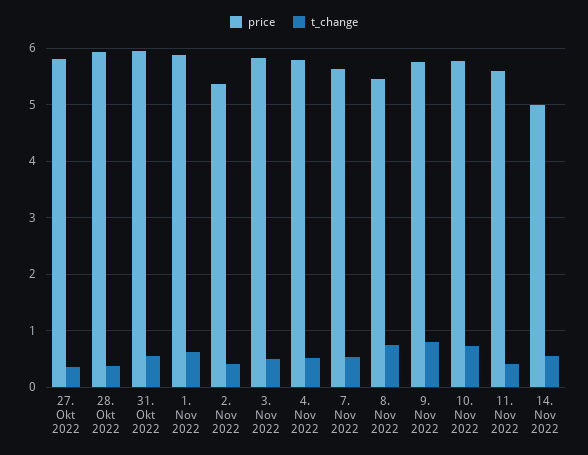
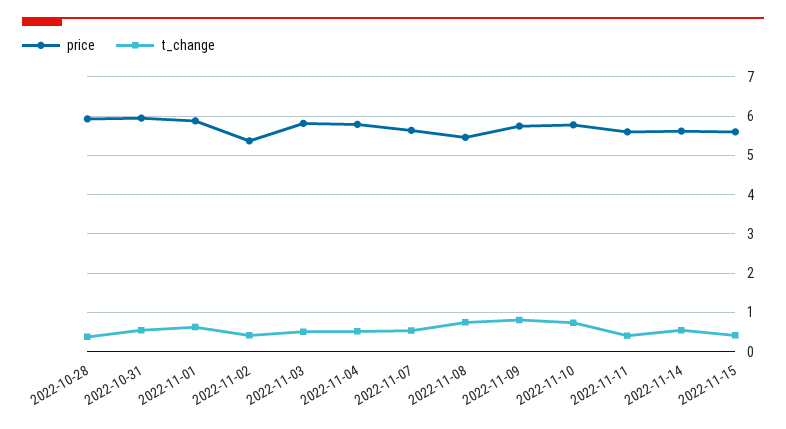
price, 27. Okt 2022: 5.8 -> none
t_change, 27. Okt 2022: 0.4 -> none
price, 14. Nov 2022: 5 -> 5.6
price, 2022-11-15: none -> 5.6
t_change, 2022-11-15: none -> 0.4

